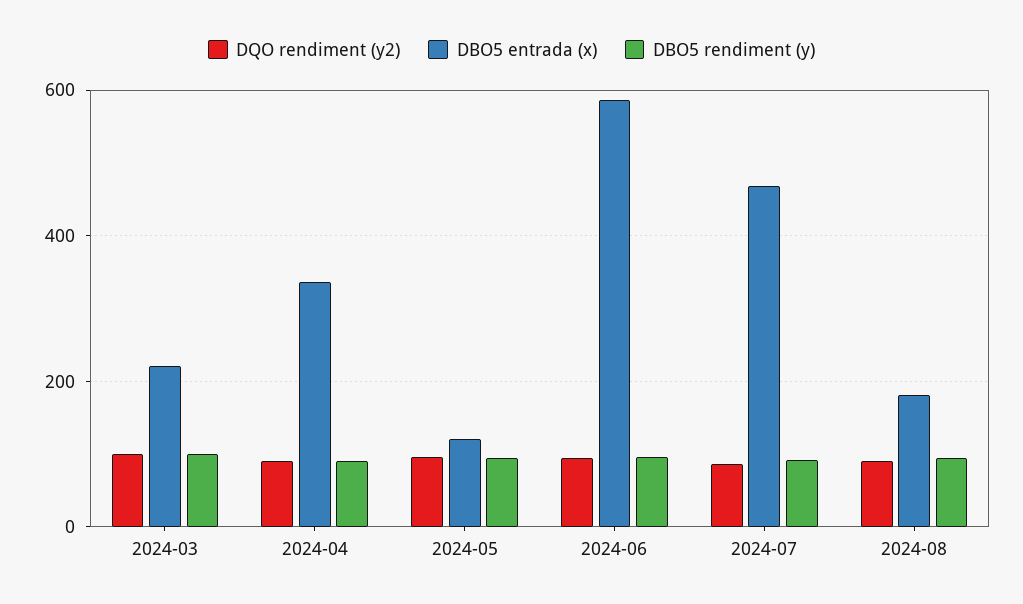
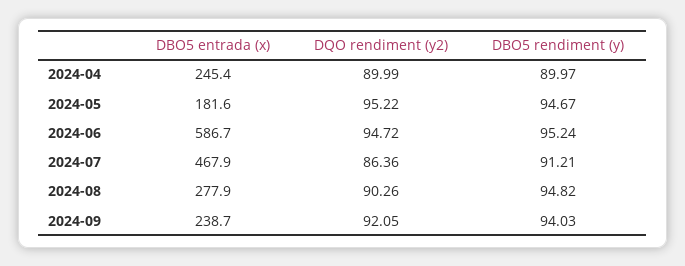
DQO rendiment (y2), 2024-03: 100 -> none
DBO5 entrada (x), 2024-03: 220 -> none
DBO5 rendiment (y), 2024-03: 100 -> none
DBO5 entrada (x), 2024-04: 340 -> 245.4
DBO5 entrada (x), 2024-05: 120 -> 181.6
DBO5 entrada (x), 2024-08: 180 -> 277.9
DBO5 entrada (x), 2024-09: none -> 238.7
DQO rendiment (y2), 2024-09: none -> 92.05
DBO5 rendiment (y), 2024-09: none -> 94.03

